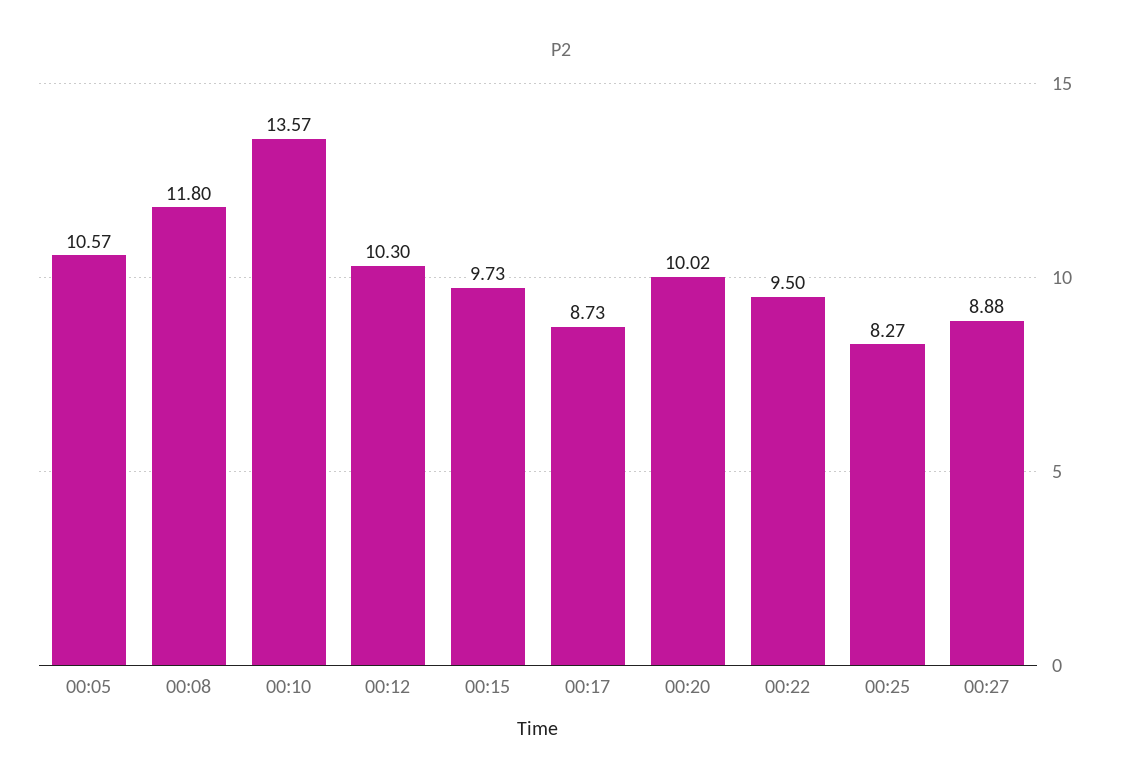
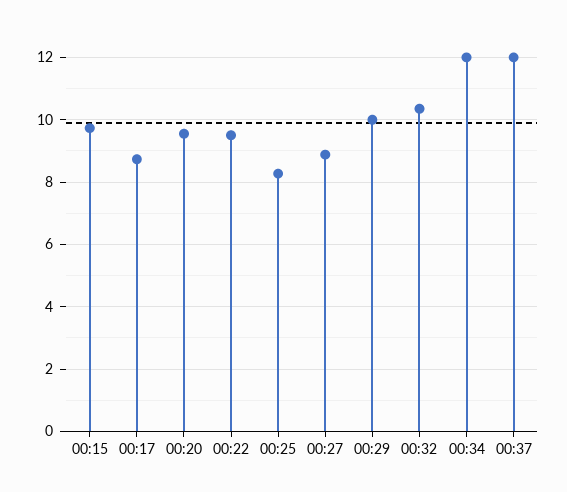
00:05: 10.57 -> none
00:08: 11.8 -> none
00:10: 13.57 -> none
00:12: 10.3 -> none
00:20: 10.02 -> 9.6
00:29: none -> 10
00:32: none -> 10.4
00:34: none -> 12
00:37: none -> 12

